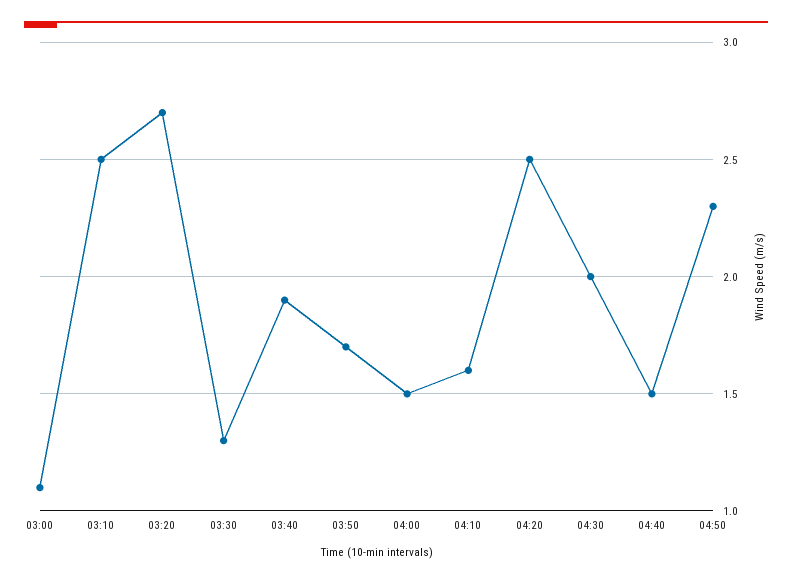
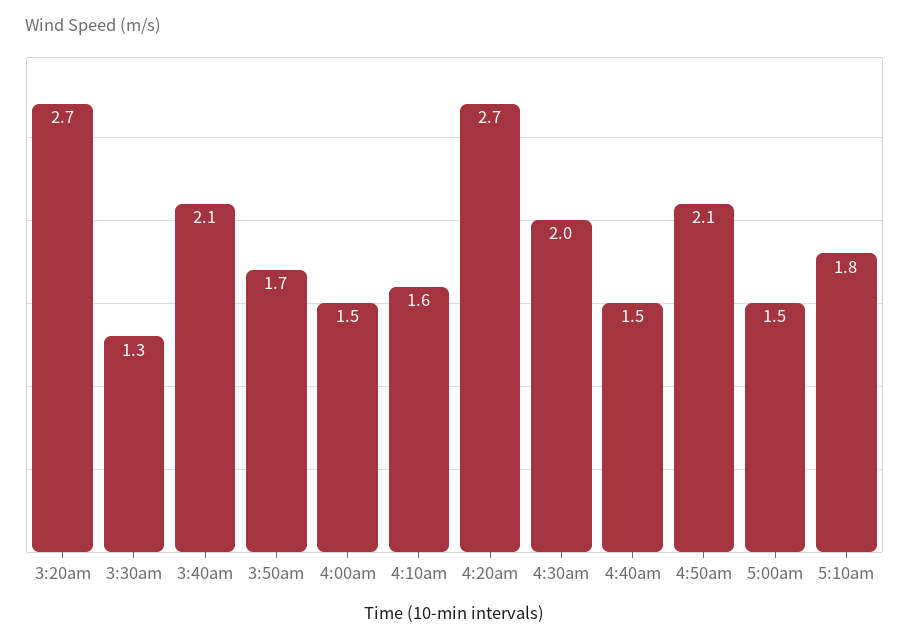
03:00: 1.1 -> none
03:10: 2.5 -> none
03:40: 1.9 -> 2.1
04:20: 2.5 -> 2.7
04:50: 2.3 -> 2.1
5:00am: none -> 1.5
5:10am: none -> 1.8

